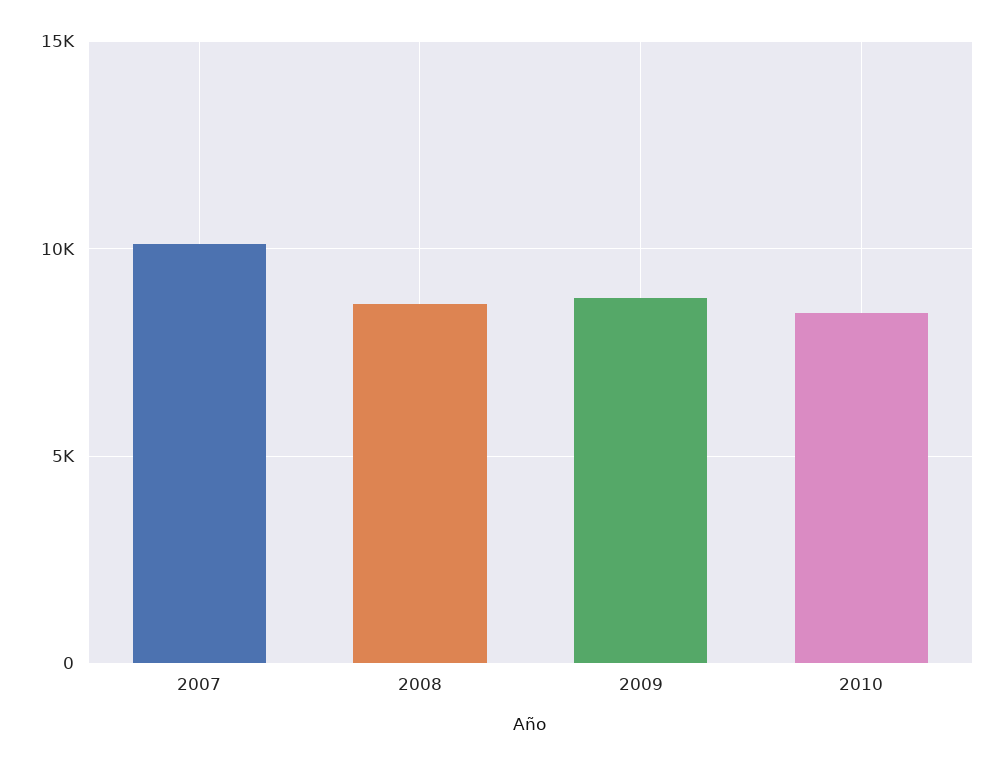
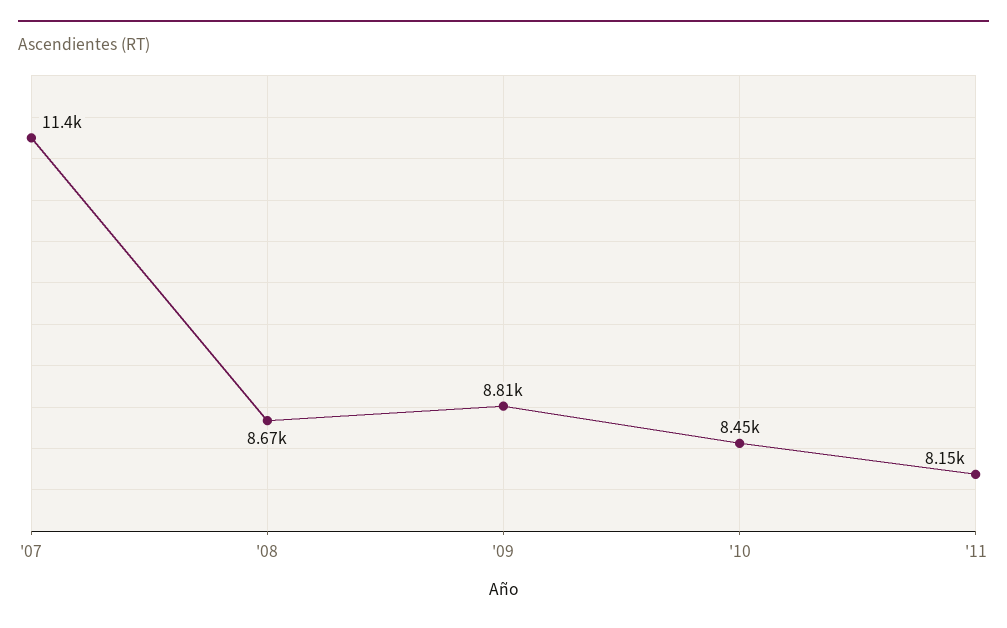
2007: 10000 -> 11400
'11: none -> 8150

